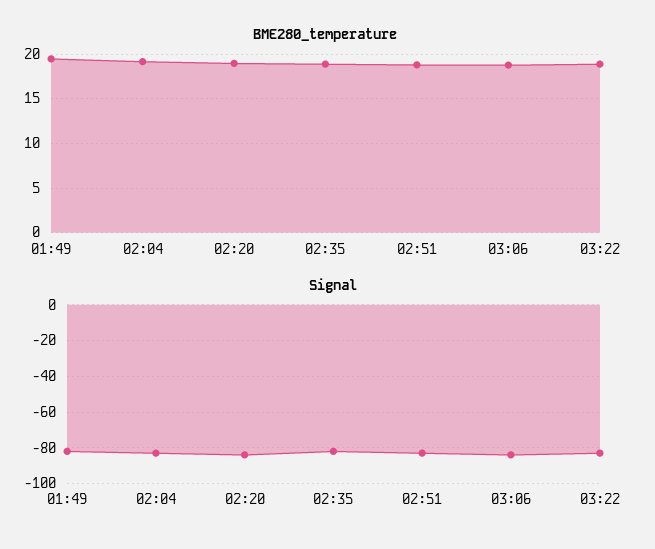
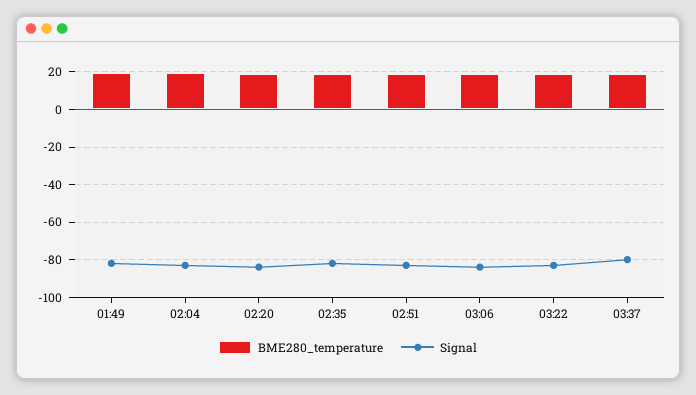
BME280_temperature, 03:37: none -> 20
Signal, 03:37: none -> -80

